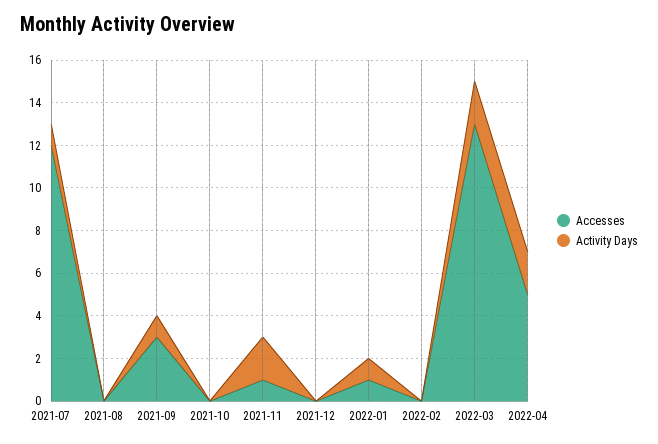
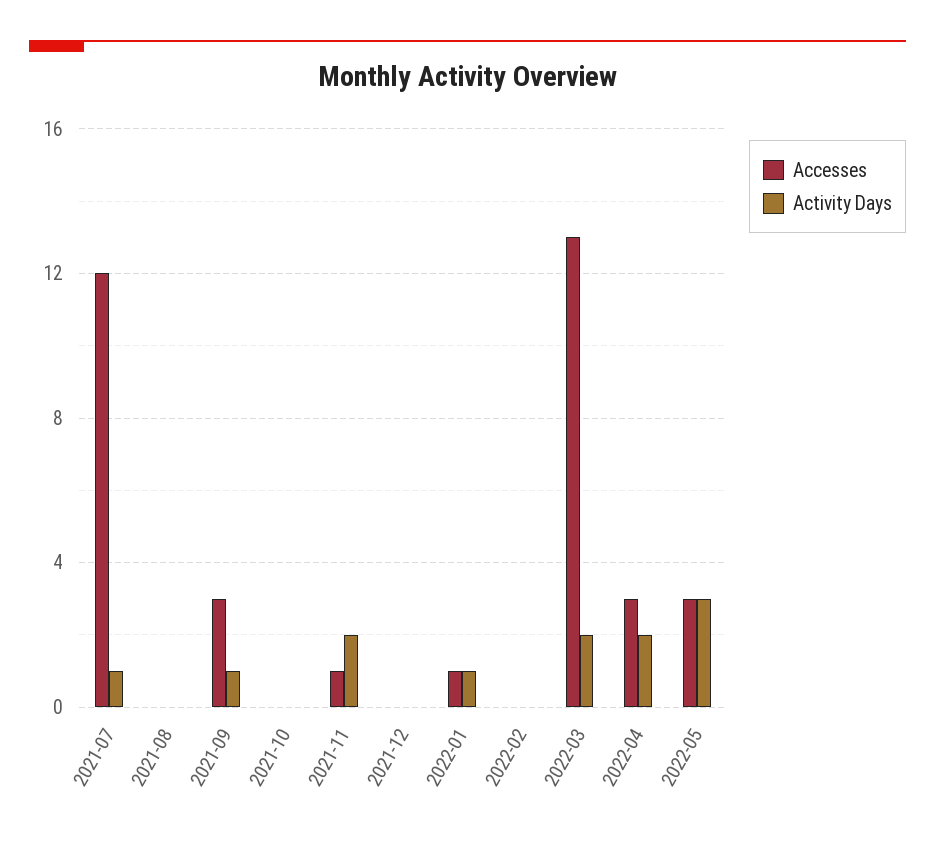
Accesses, 2022-04: 5 -> 3
Accesses, 2022-05: none -> 3
Activity Days, 2022-05: none -> 3

